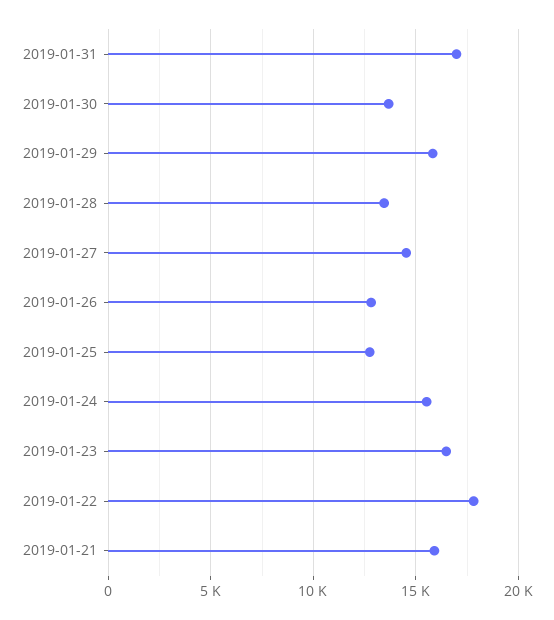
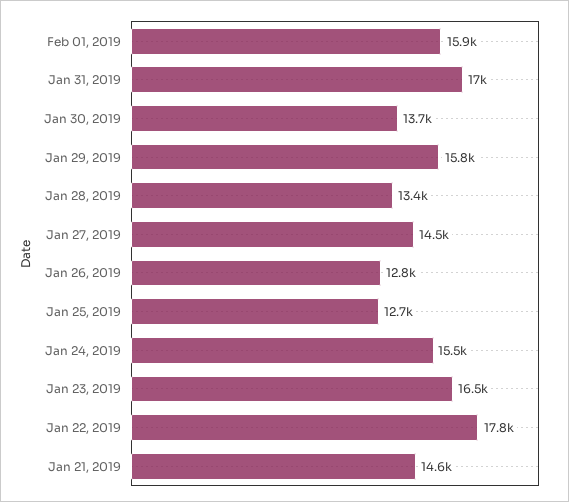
2019-01-21: 16000 -> 14600
Feb 01, 2019: none -> 15900

